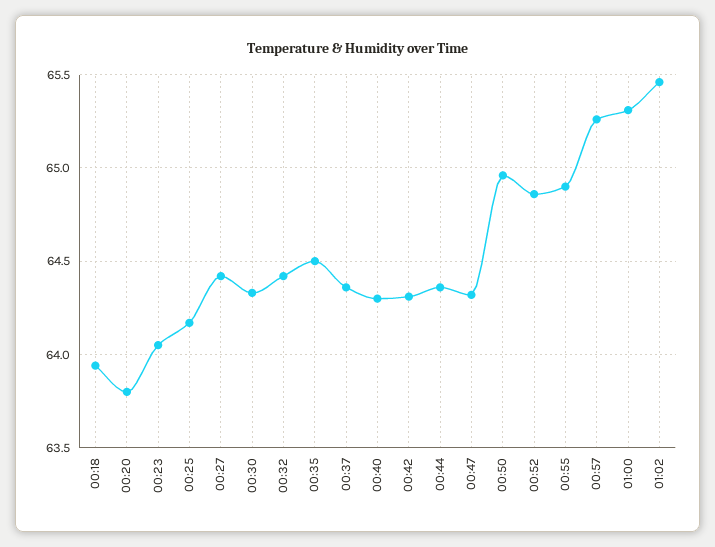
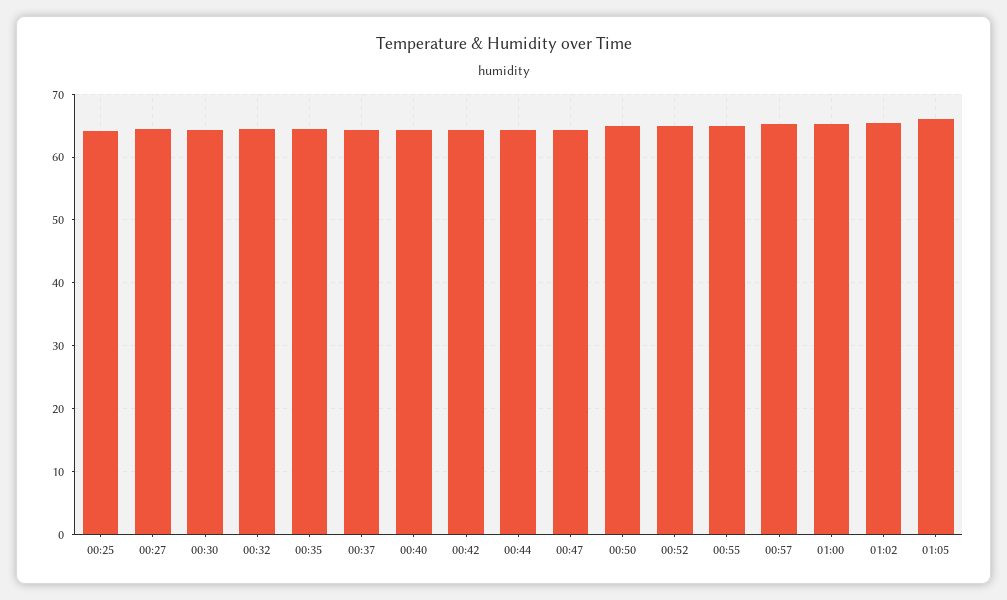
00:18: 63.95 -> none
00:20: 63.8 -> none
00:23: 64.05 -> none
01:05: none -> 66

